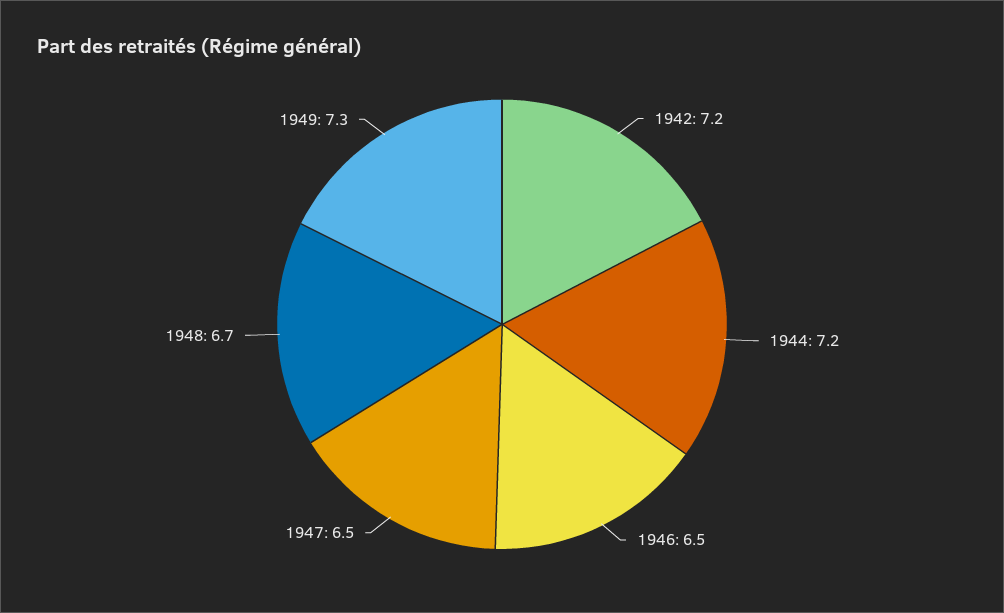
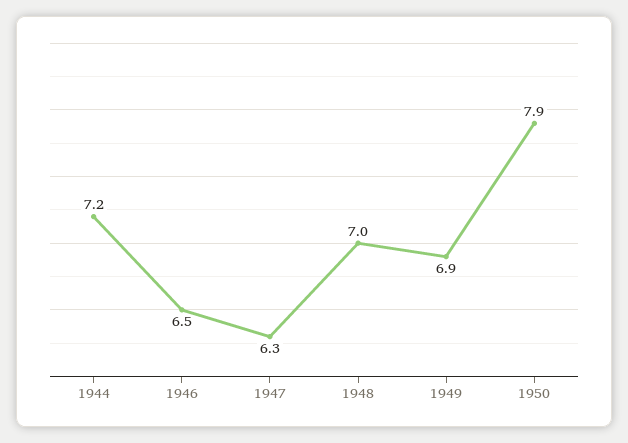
1942: 7.2 -> none
1947: 6.5 -> 6.3
1948: 6.7 -> 7
1949: 7.3 -> 6.9
1950: none -> 7.9

